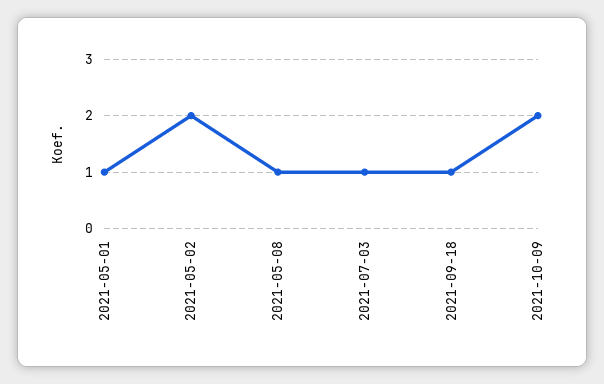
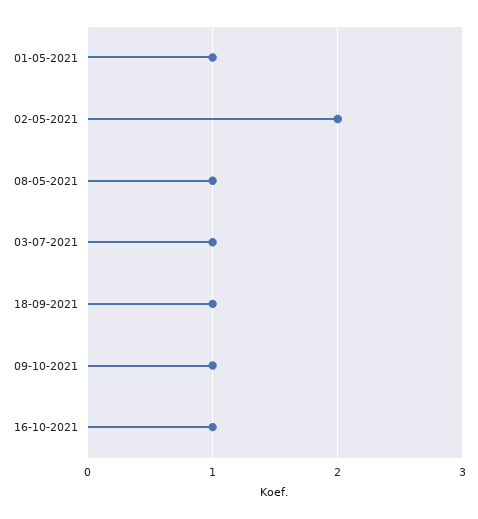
2021-10-09: 2 -> 1
16-10-2021: none -> 1

